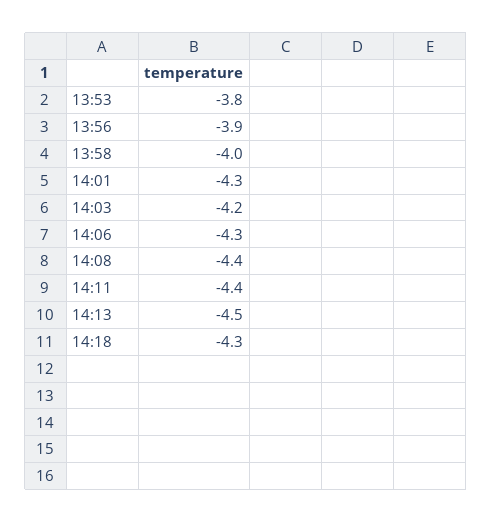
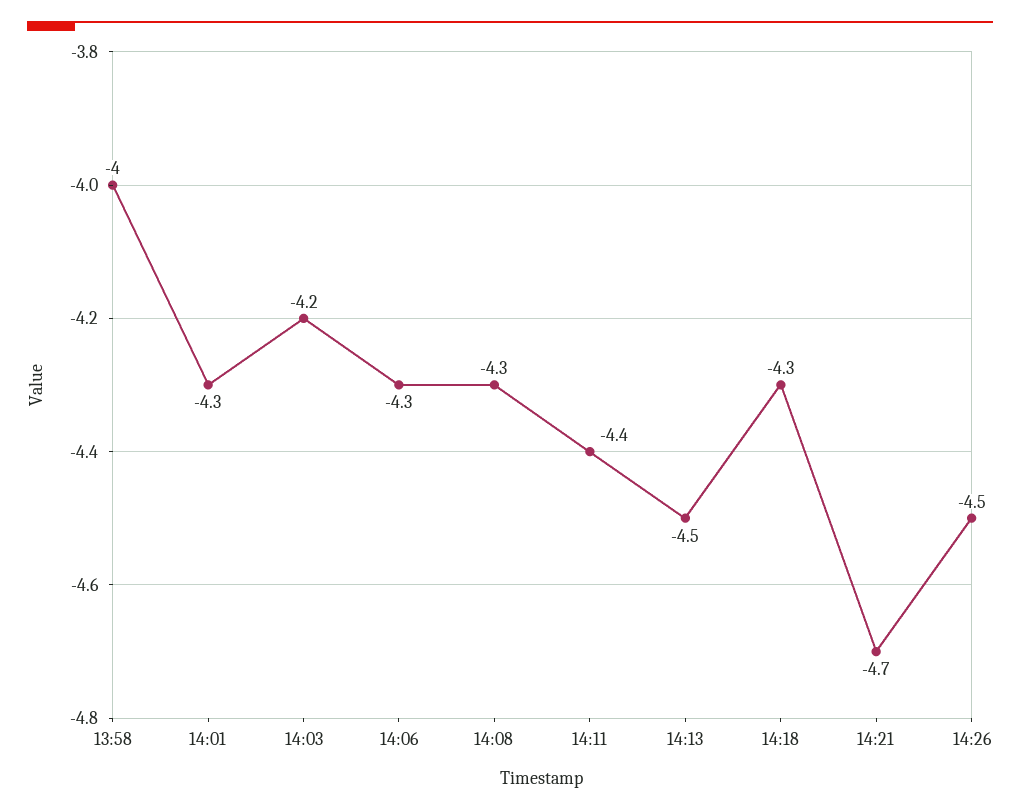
13:53: -3.8 -> none
13:56: -3.9 -> none
14:08: -4.4 -> -4.3
14:21: none -> -4.7
14:26: none -> -4.5

